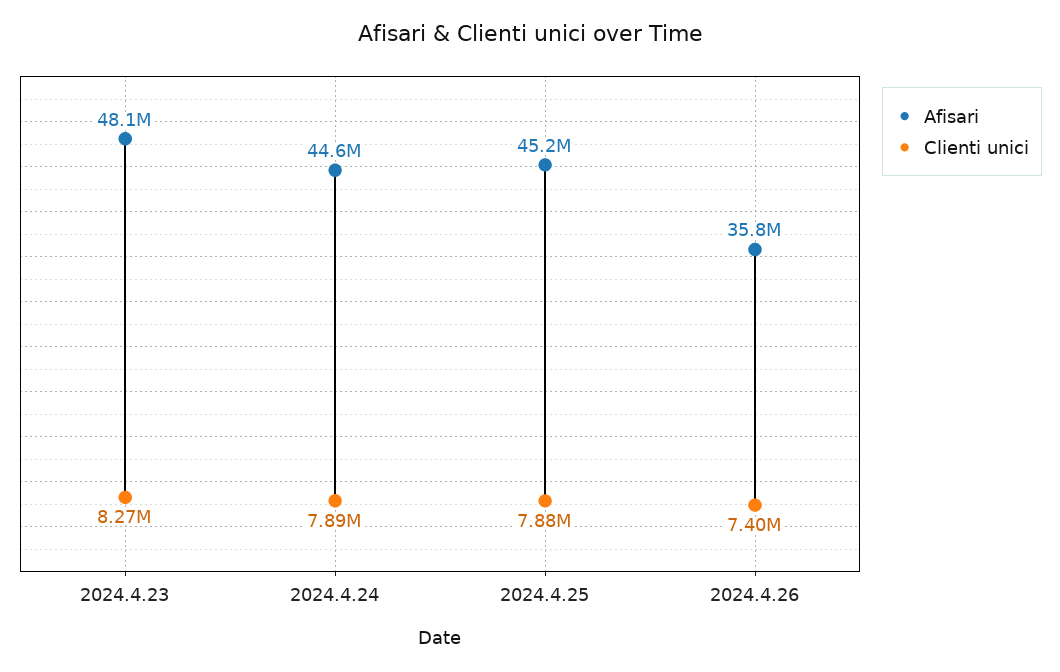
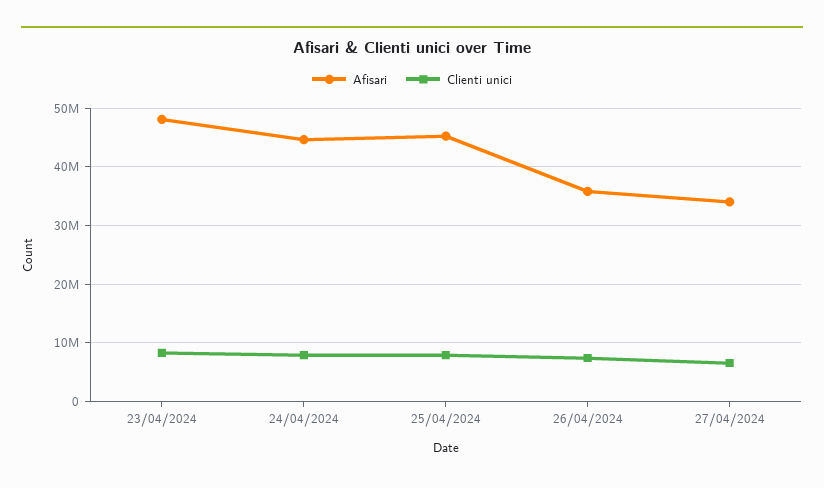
Afisari, 27/04/2024: none -> 34000000
Clienti unici, 27/04/2024: none -> 6000000

